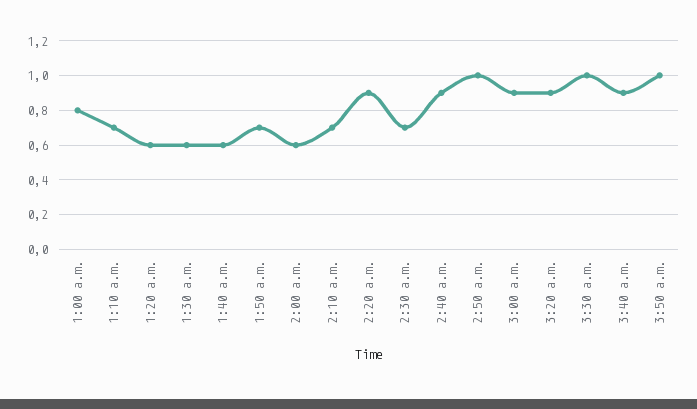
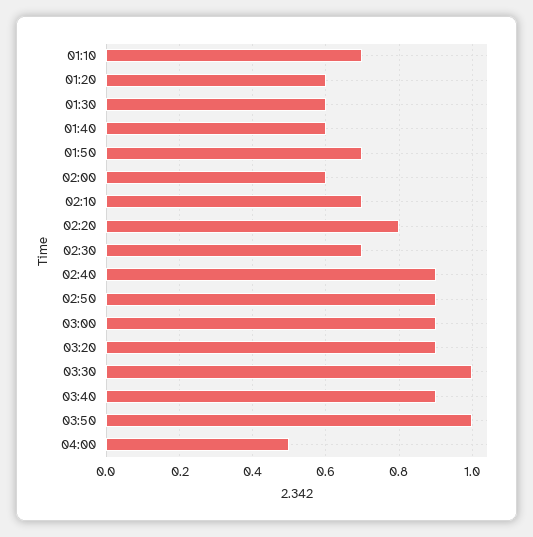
1:00 a.m.: 0.8 -> none
2:20 a.m.: 0.9 -> 0.8
2:50 a.m.: 1 -> 0.9
04:00: none -> 0.5

